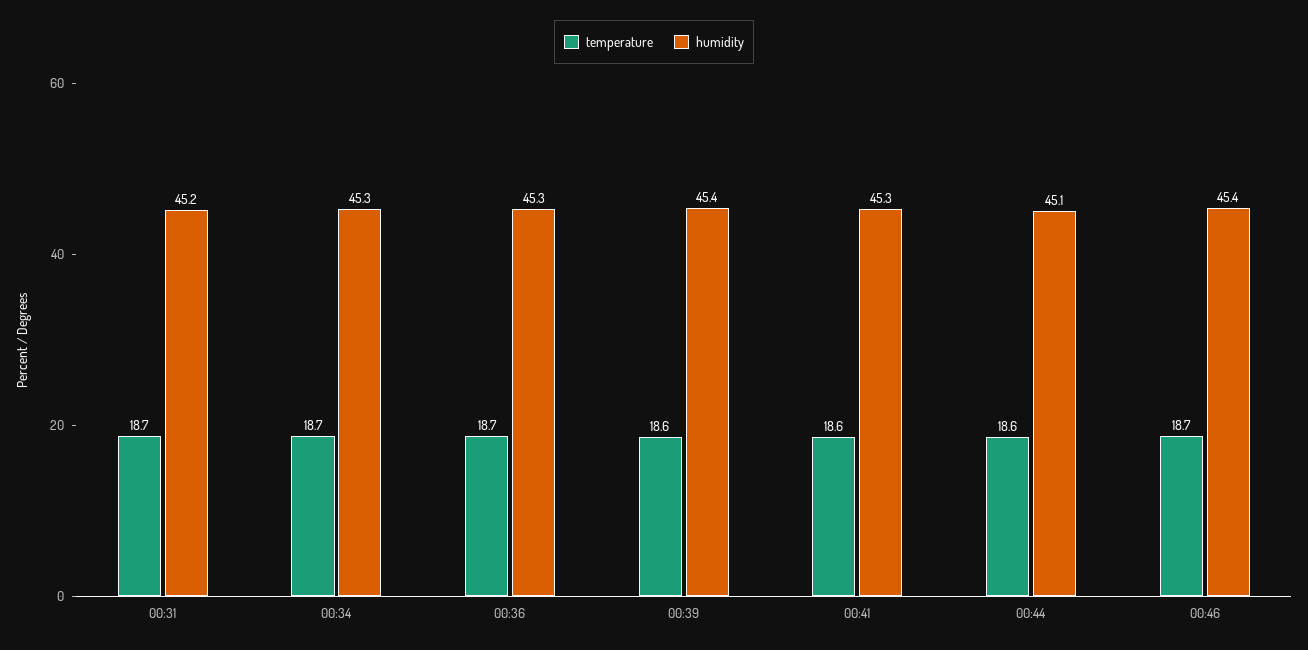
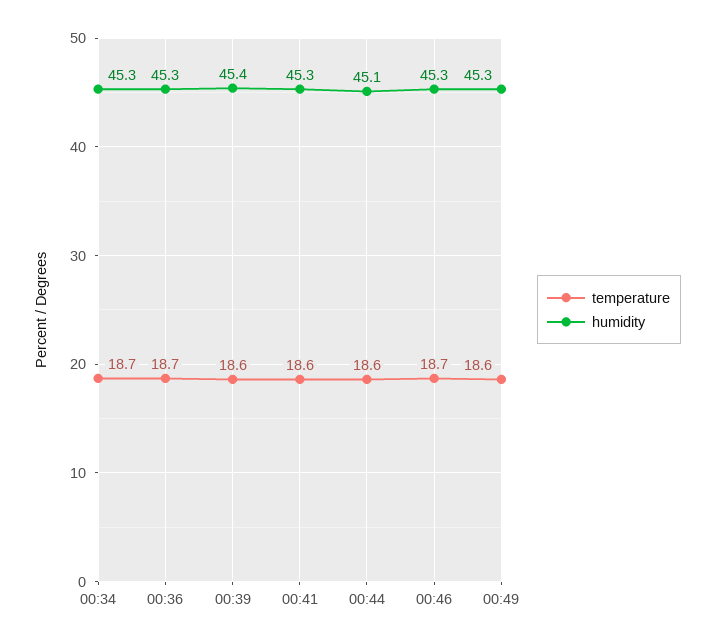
temperature, 00:31: 18.7 -> none
humidity, 00:31: 45.2 -> none
humidity, 00:46: 45.4 -> 45.3
temperature, 00:49: none -> 18.6
humidity, 00:49: none -> 45.3

